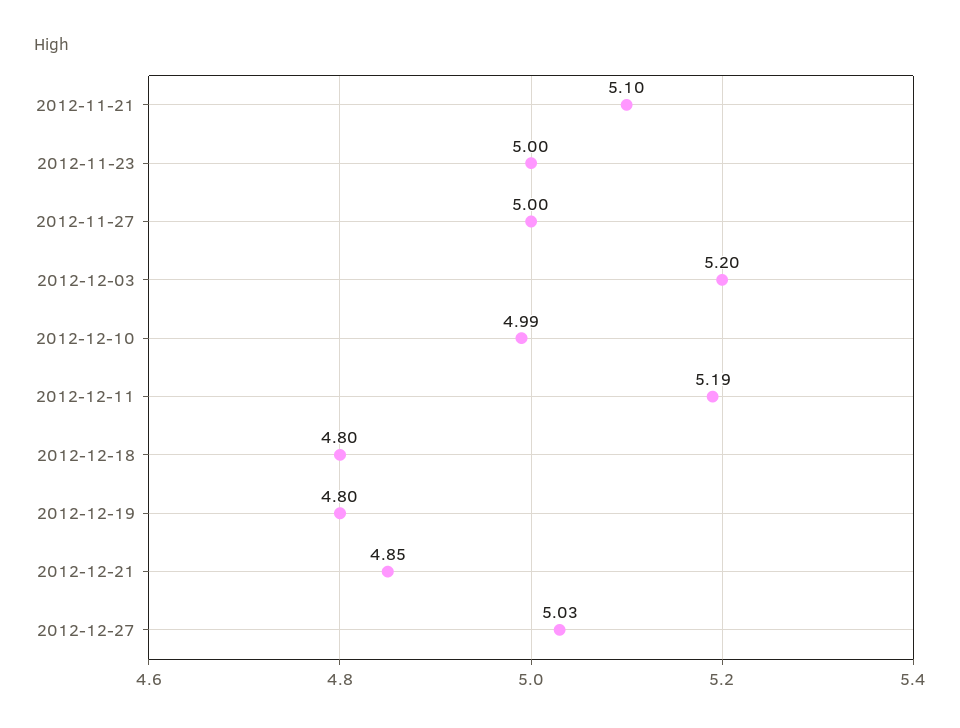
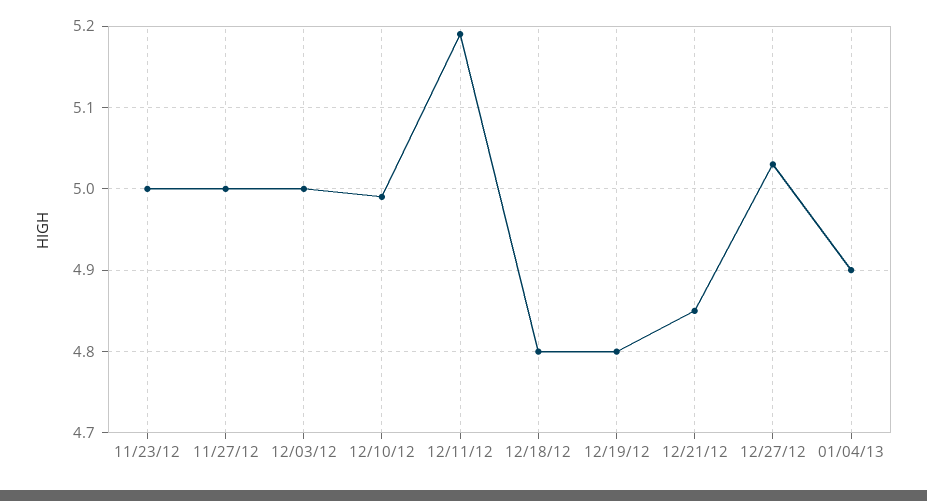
2012-11-21: 5.1 -> none
2012-12-03: 5.2 -> 5
01/04/13: none -> 4.9

